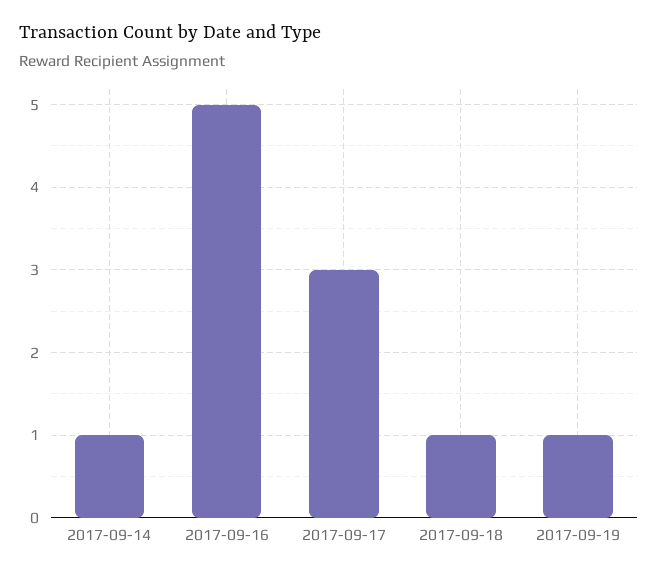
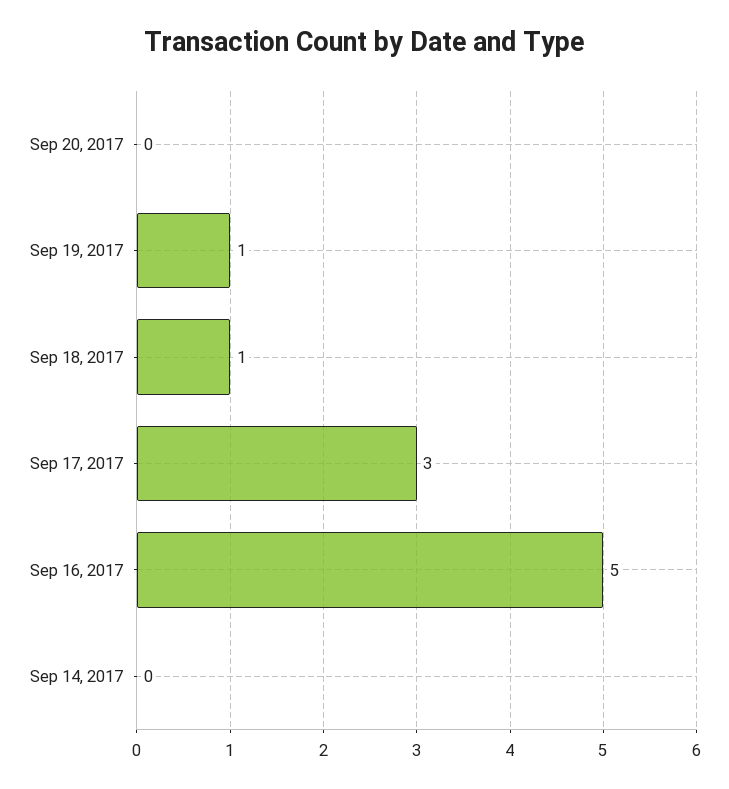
2017-09-14: 1 -> 0
Sep 20, 2017: none -> 0

